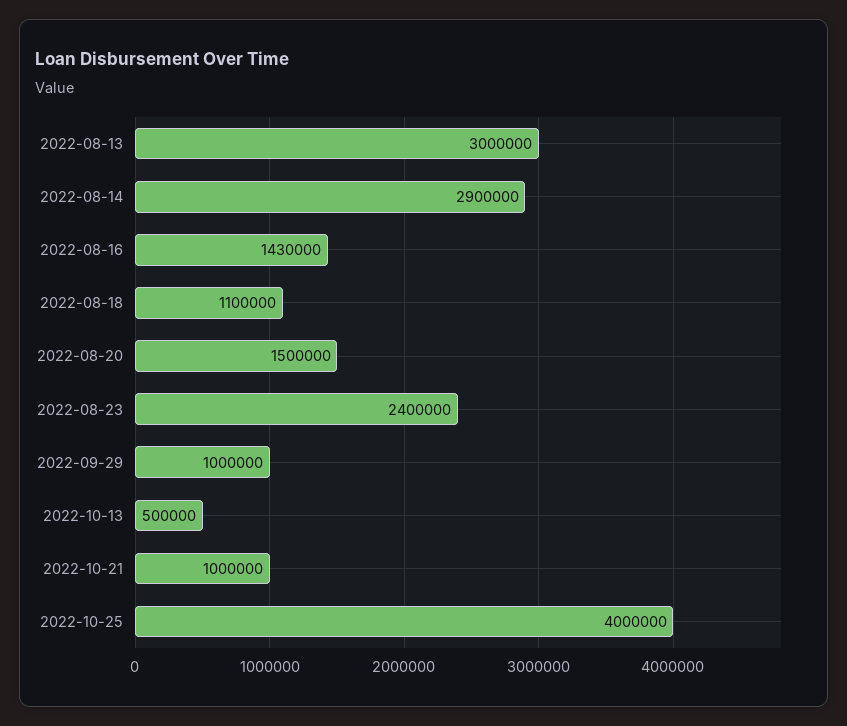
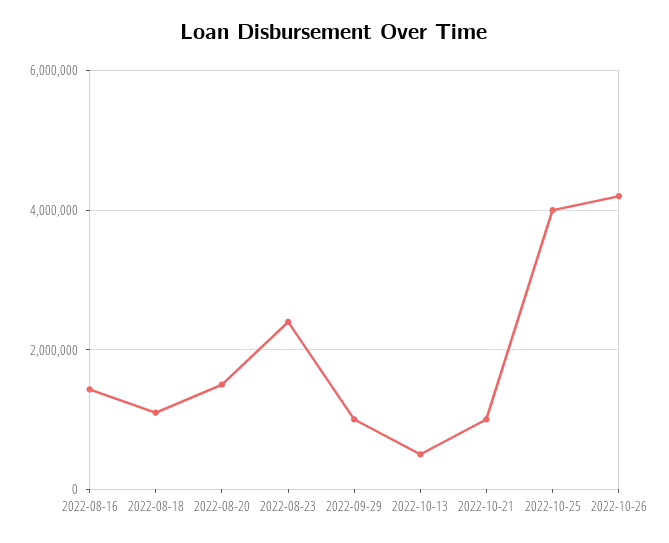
2022-08-13: 3000000 -> none
2022-08-14: 2900000 -> none
2022-10-26: none -> 4200000

